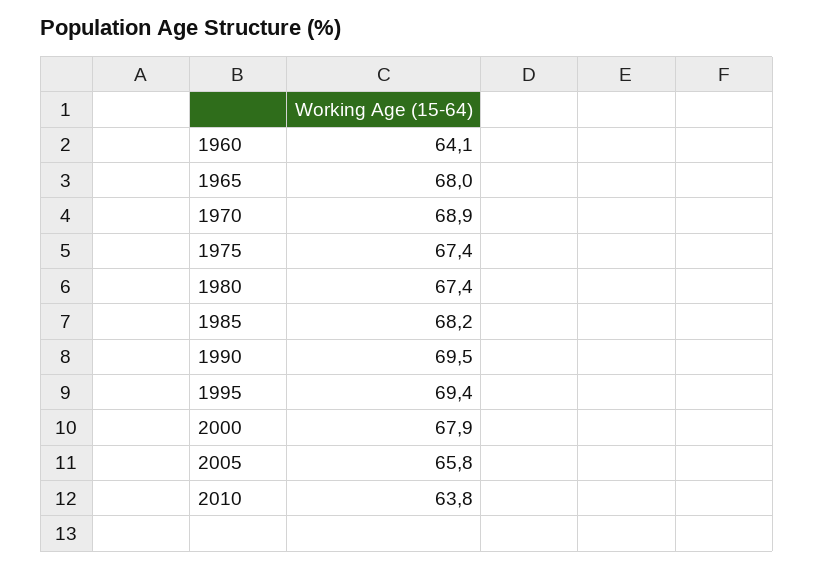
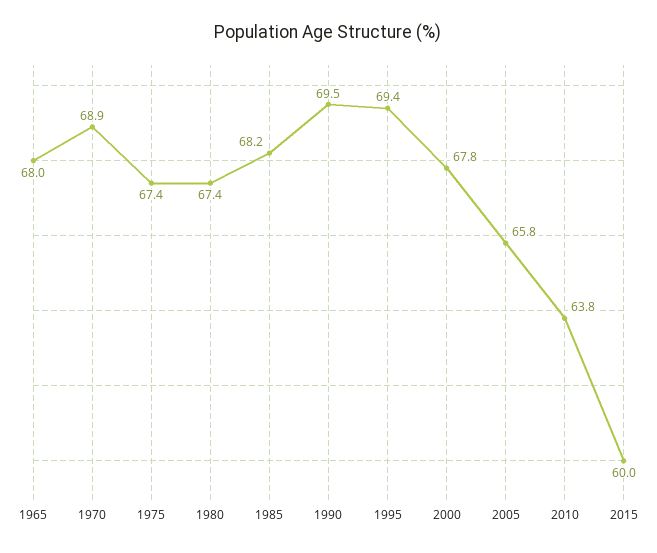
1960: 64.1 -> none
2000: 67.9 -> 67.8
2015: none -> 60

